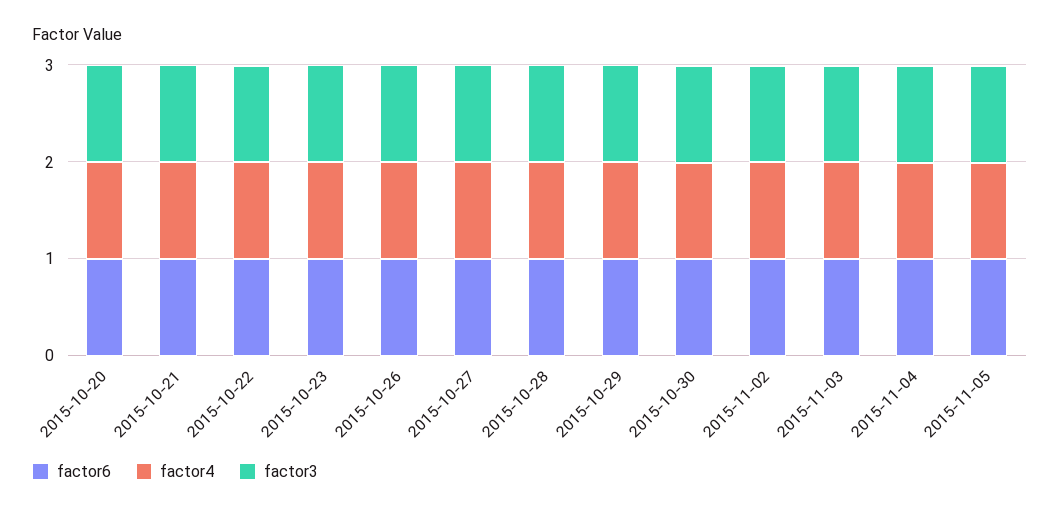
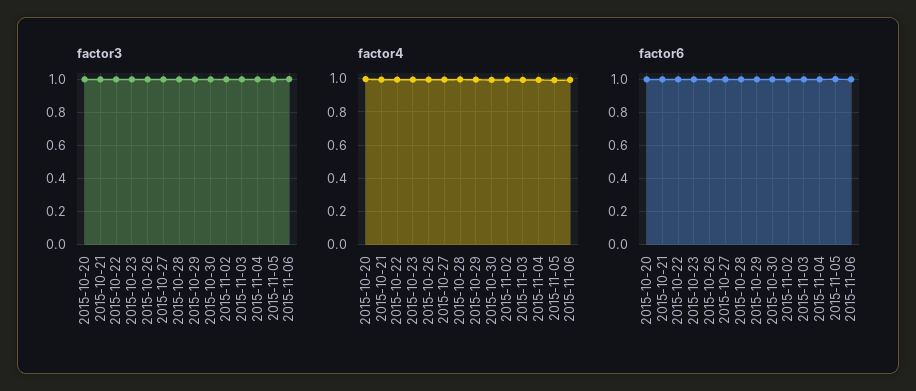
factor3, 2015-11-06: none -> 1
factor4, 2015-11-06: none -> 1
factor6, 2015-11-06: none -> 1

